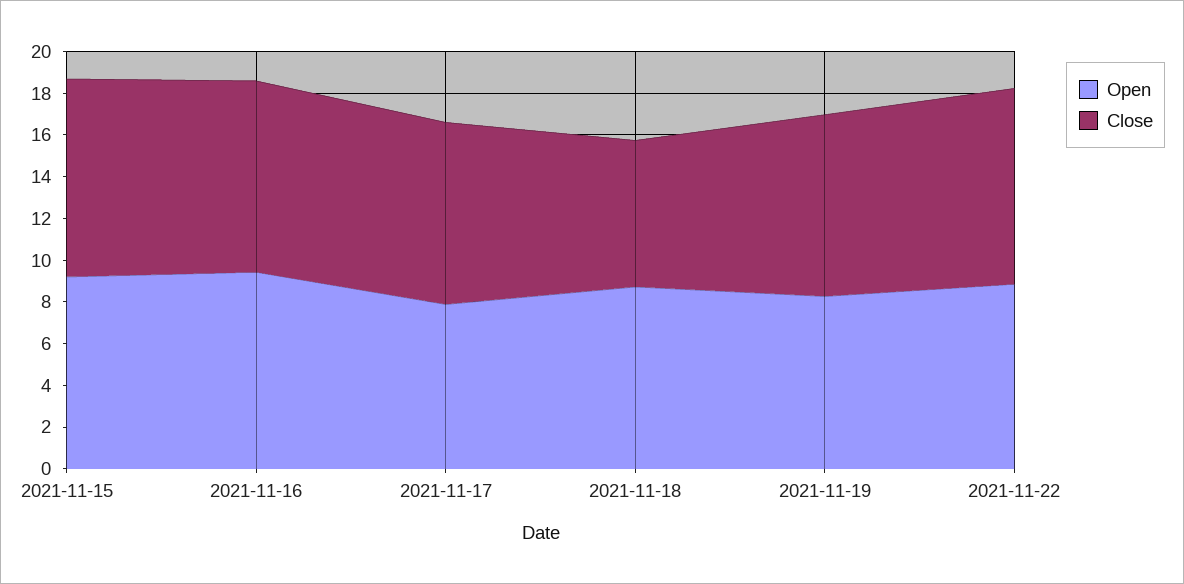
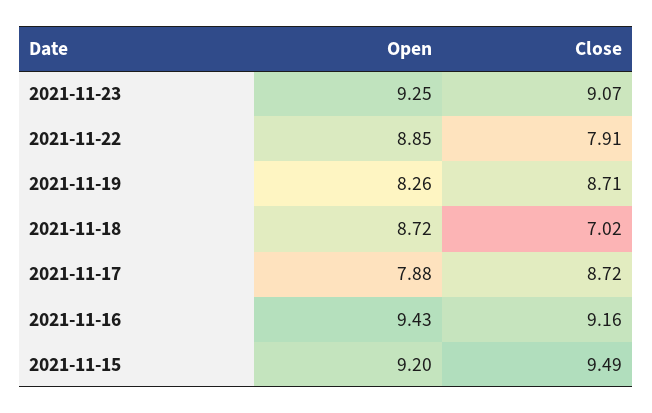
Close, 2021-11-22: 9.5 -> 7.91
Open, 2021-11-23: none -> 9.25
Close, 2021-11-23: none -> 9.07

